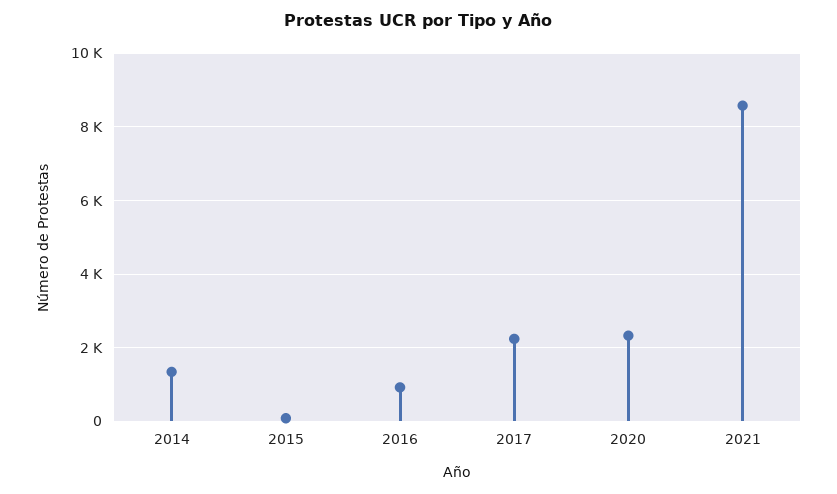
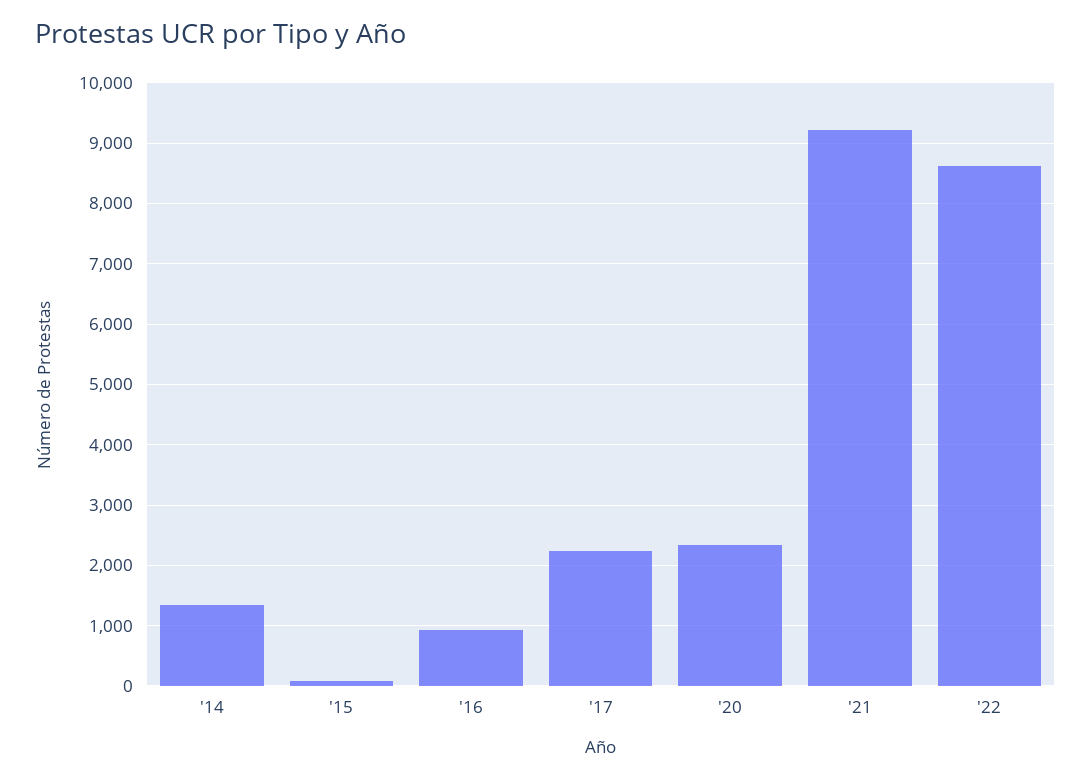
2021: 8600 -> 9200
'22: none -> 8600

